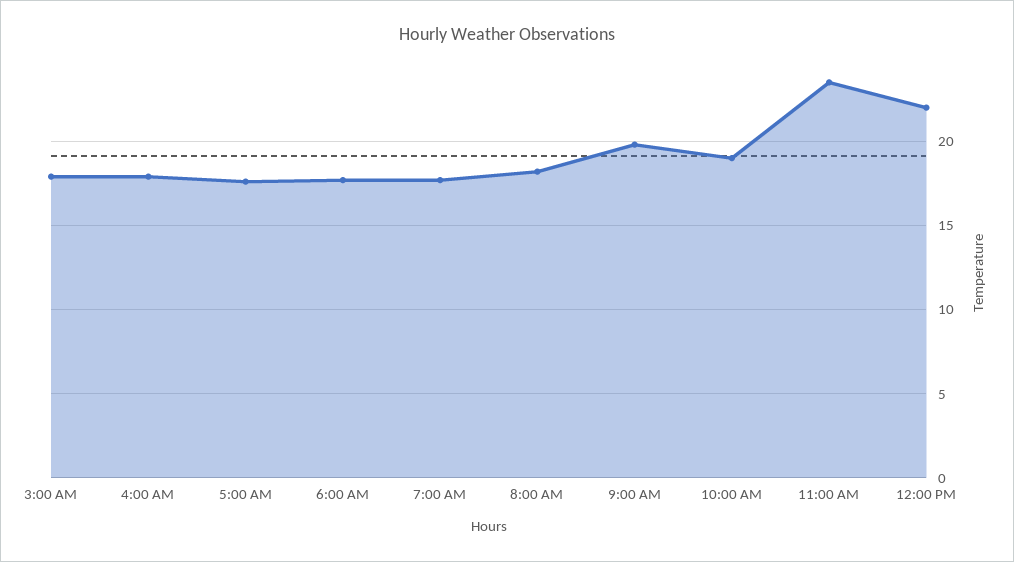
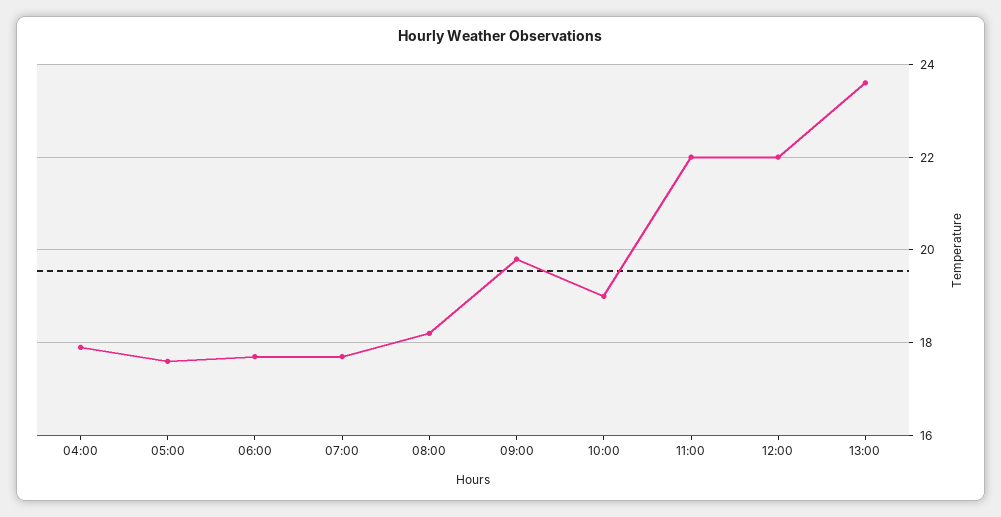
3:00 AM: 18 -> none
11:00 AM: 23.5 -> 22
13:00: none -> 23.5

